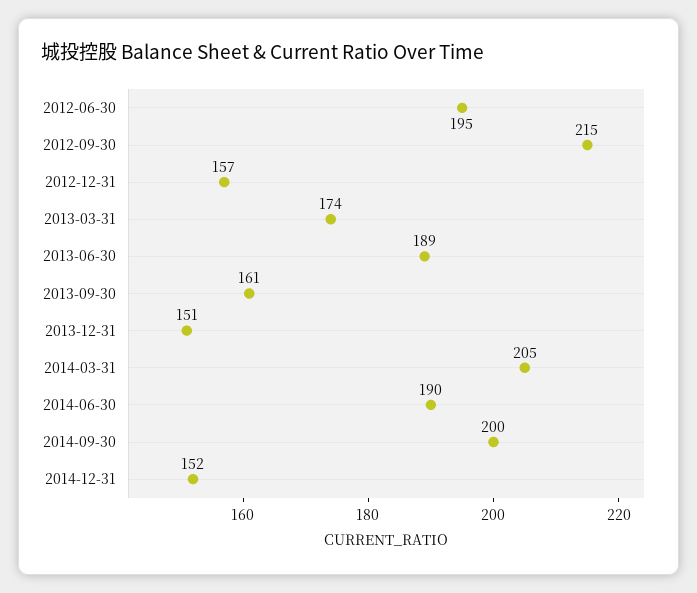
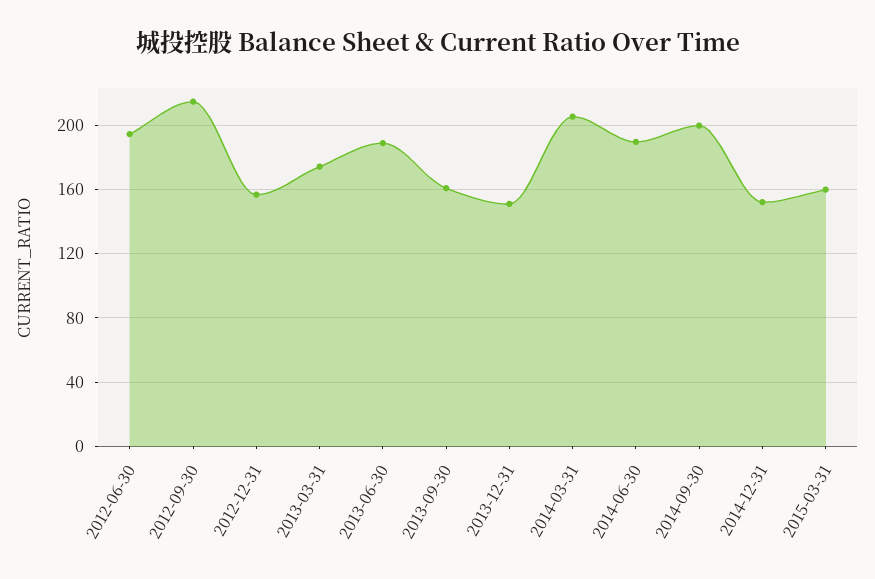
2015-03-31: none -> 160

